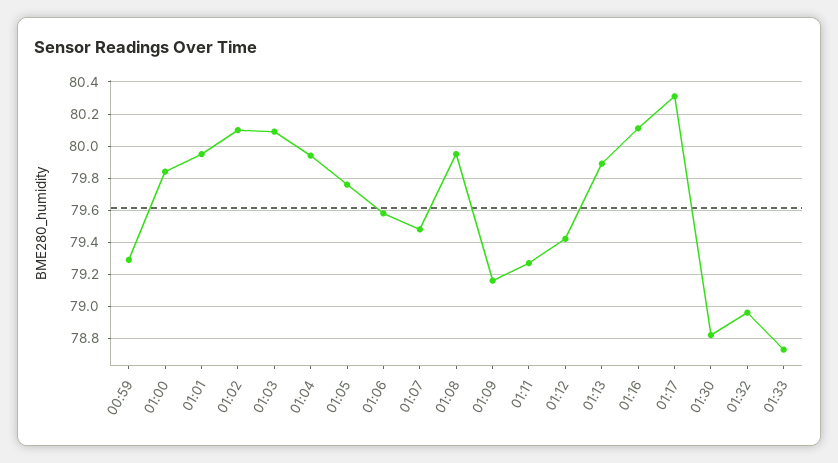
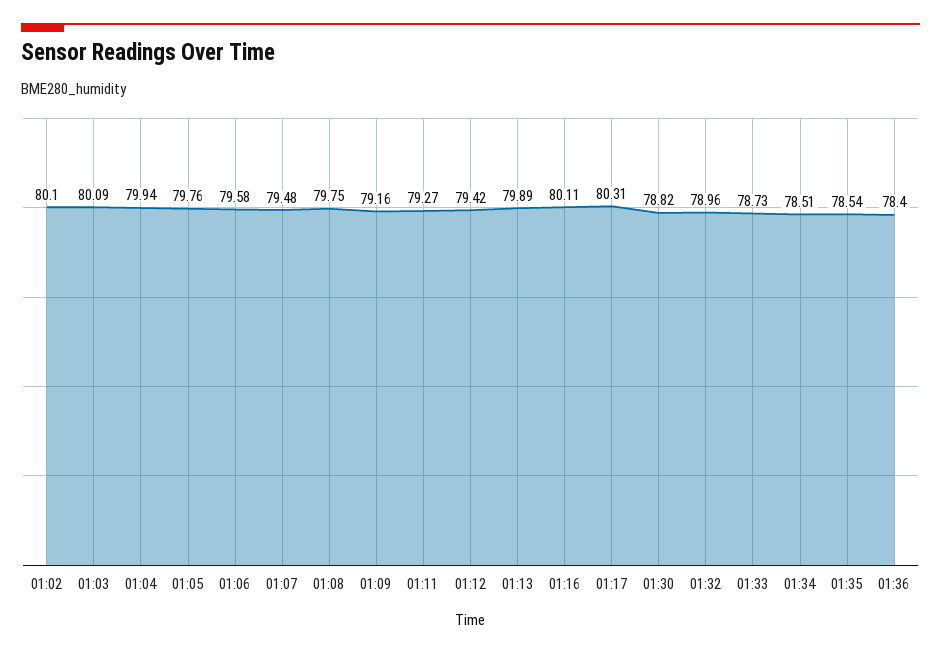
00:59: 79.3 -> none
01:00: 79.85 -> none
01:01: 79.95 -> none
01:08: 79.95 -> 79.75
01:34: none -> 78.51
01:35: none -> 78.54
01:36: none -> 78.4

